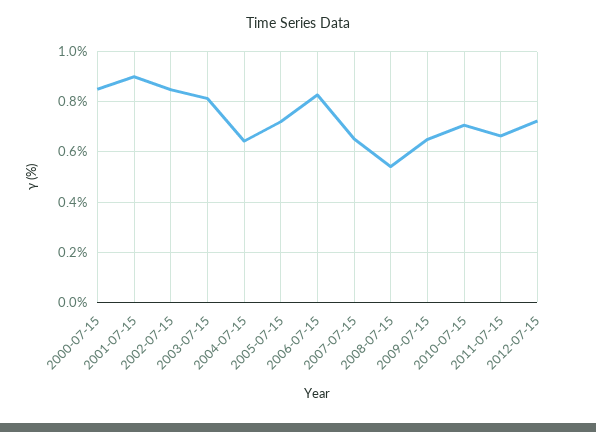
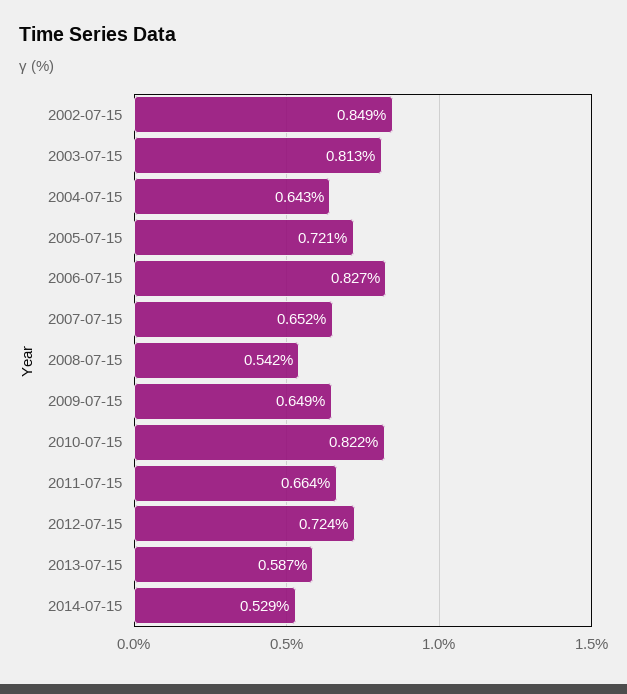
2000-07-15: 0.85 -> none
2001-07-15: 0.9 -> none
2010-07-15: 0.7 -> 0.822
2013-07-15: none -> 0.587
2014-07-15: none -> 0.529

